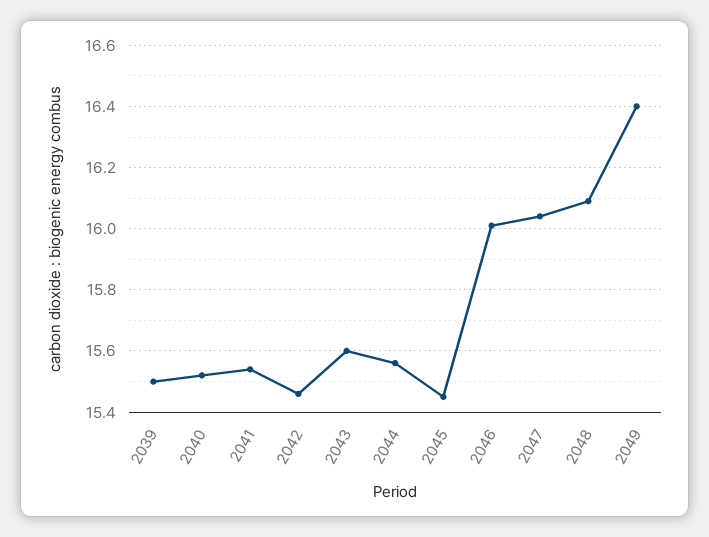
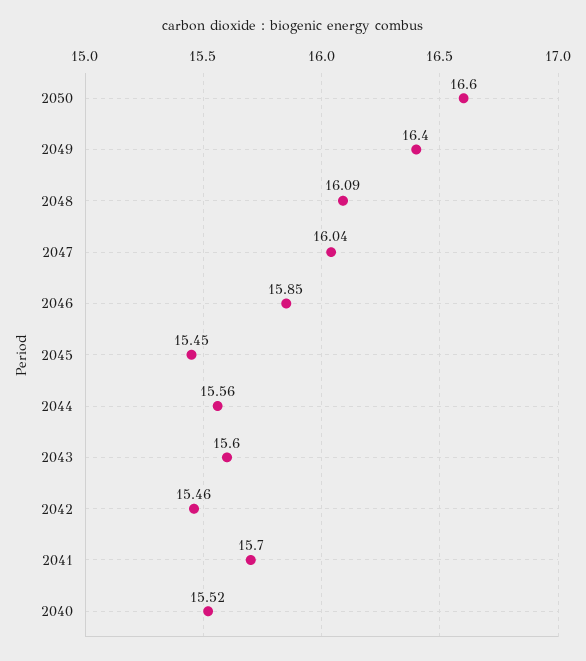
2039: 15.5 -> none
2041: 15.55 -> 15.7
2046: 16 -> 15.85
2050: none -> 16.6

